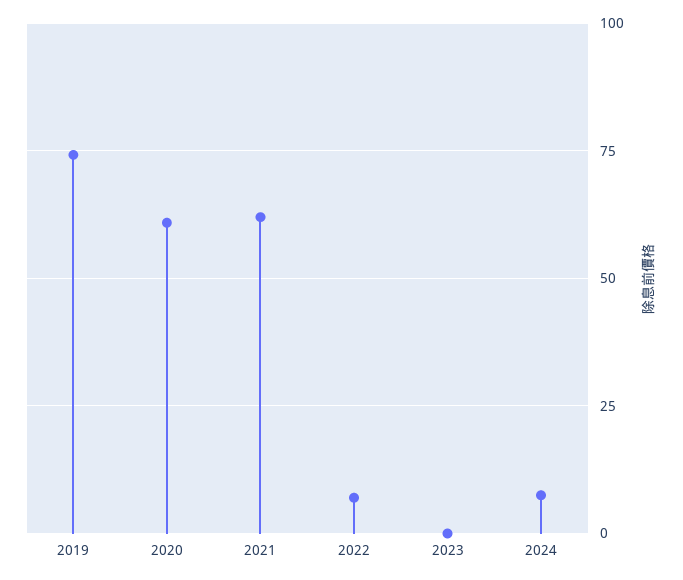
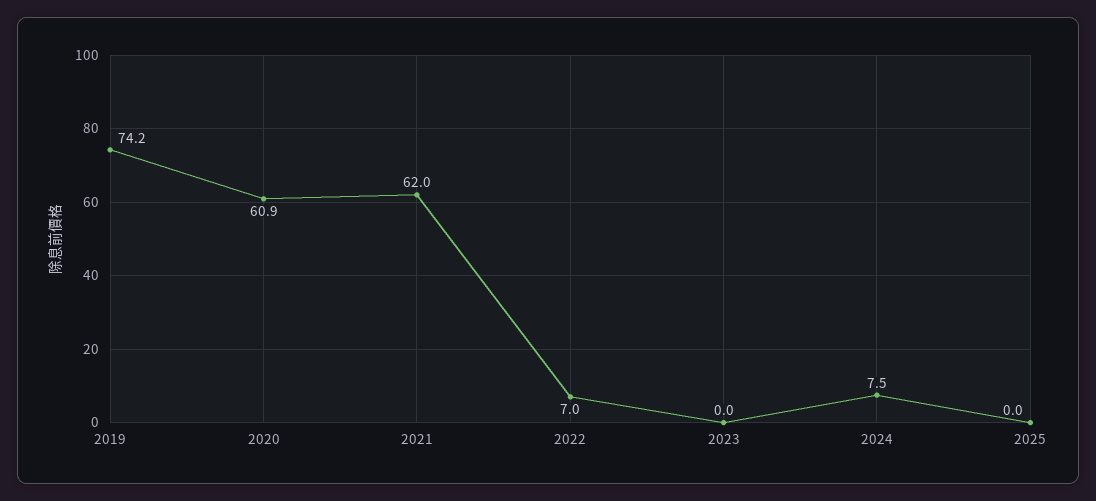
2025: none -> 0

